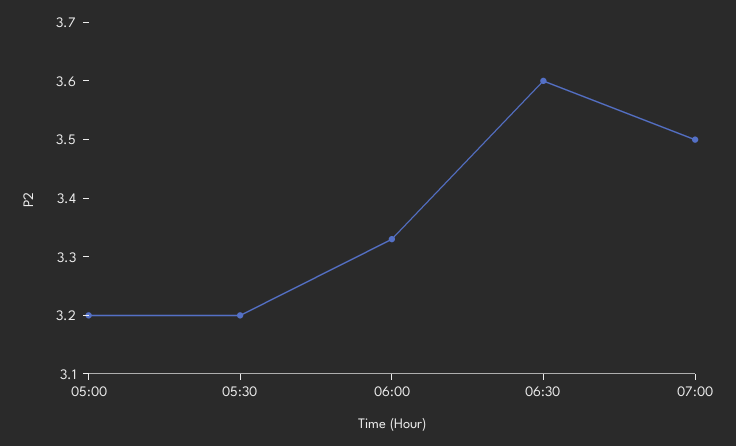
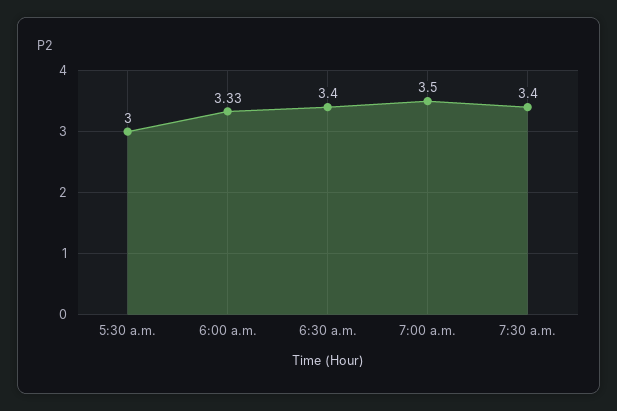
05:00: 3.2 -> none
05:30: 3.2 -> 3
06:30: 3.6 -> 3.4
7:30 a.m.: none -> 3.4

